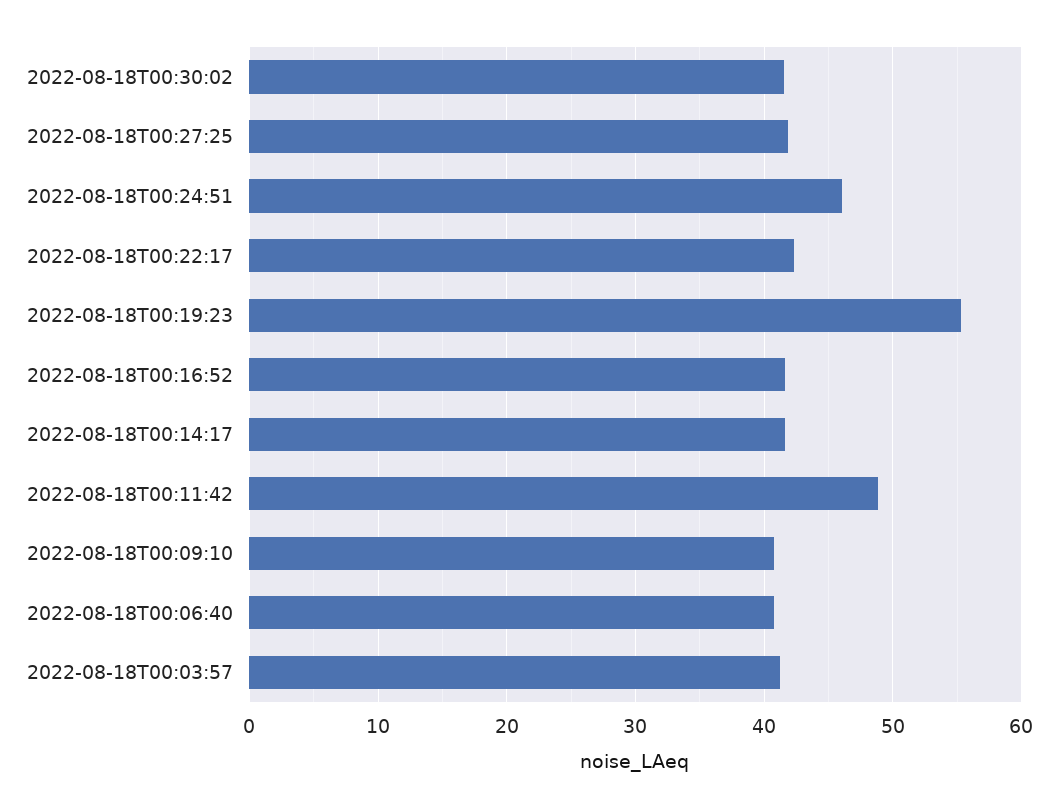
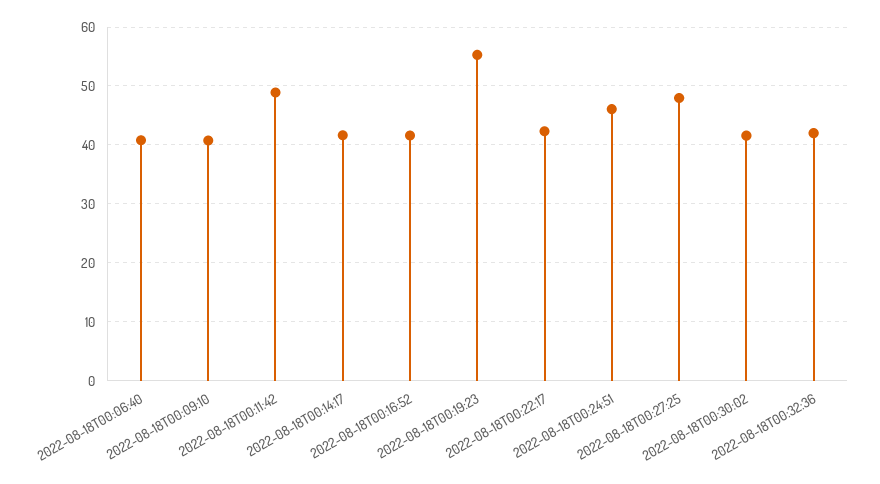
2022-08-18T00:27:25: 42 -> 48
2022-08-18T00:03:57: 41 -> none
2022-08-18T00:32:36: none -> 42

